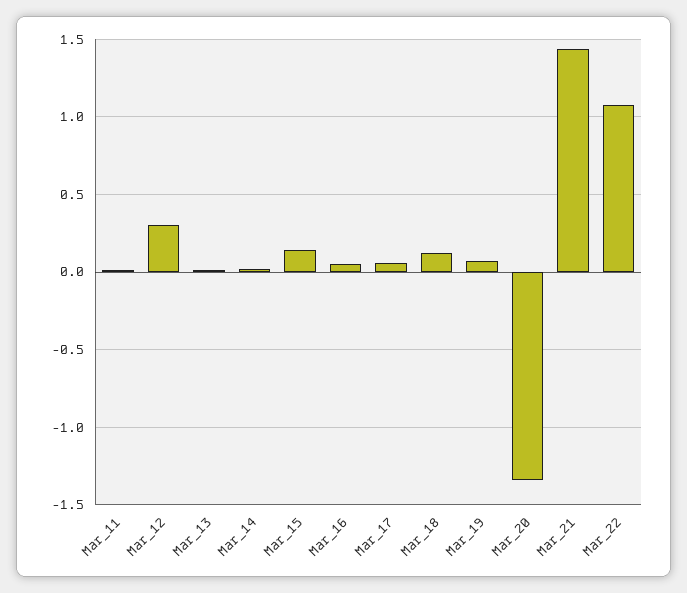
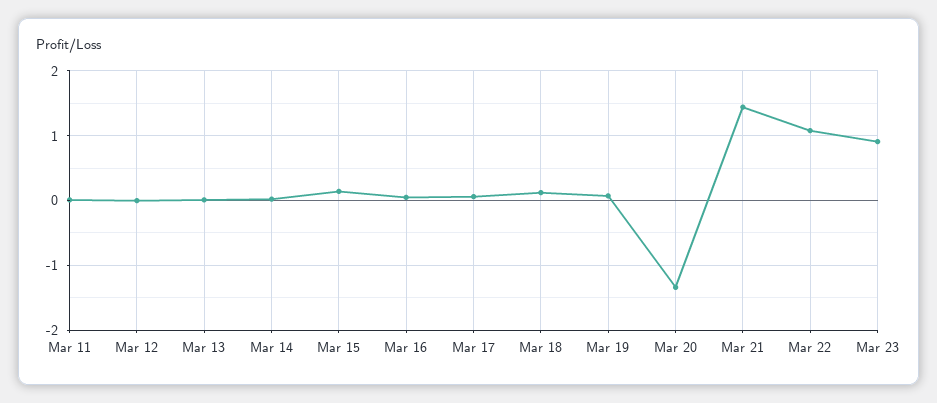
Mar_12: 0.3 -> 0
Mar 23: none -> 0.9

